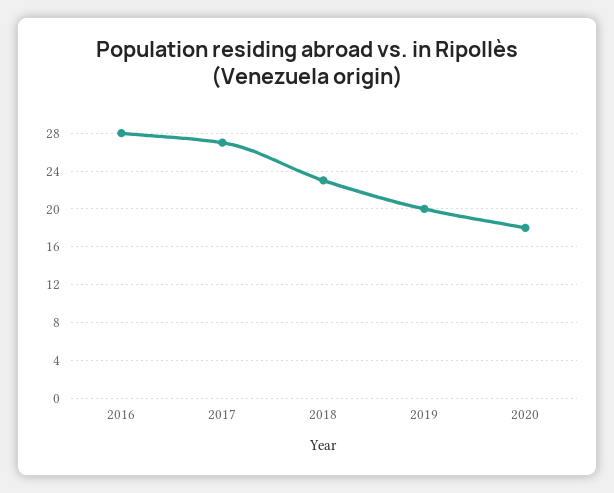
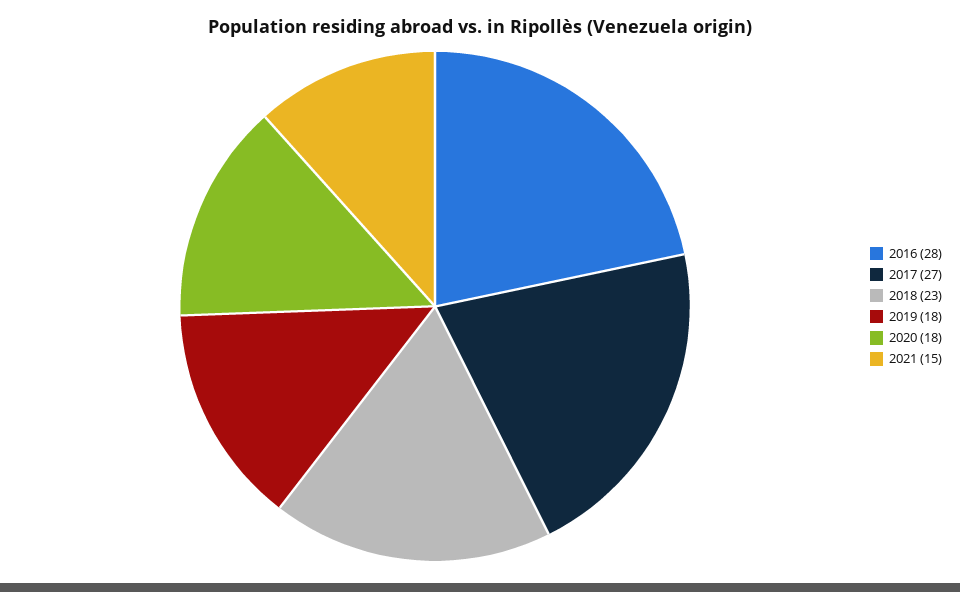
2019: 20 -> 18
2021: none -> 15

